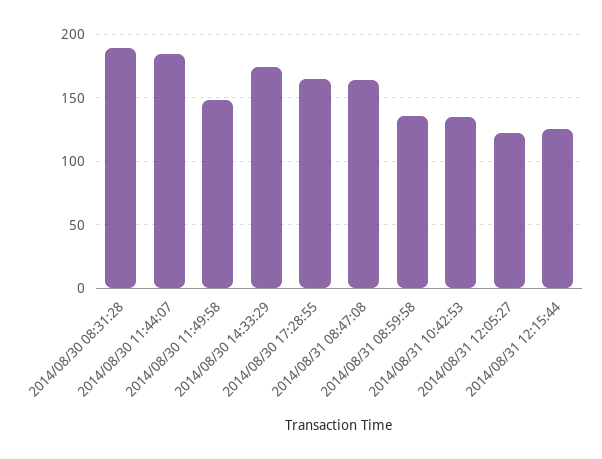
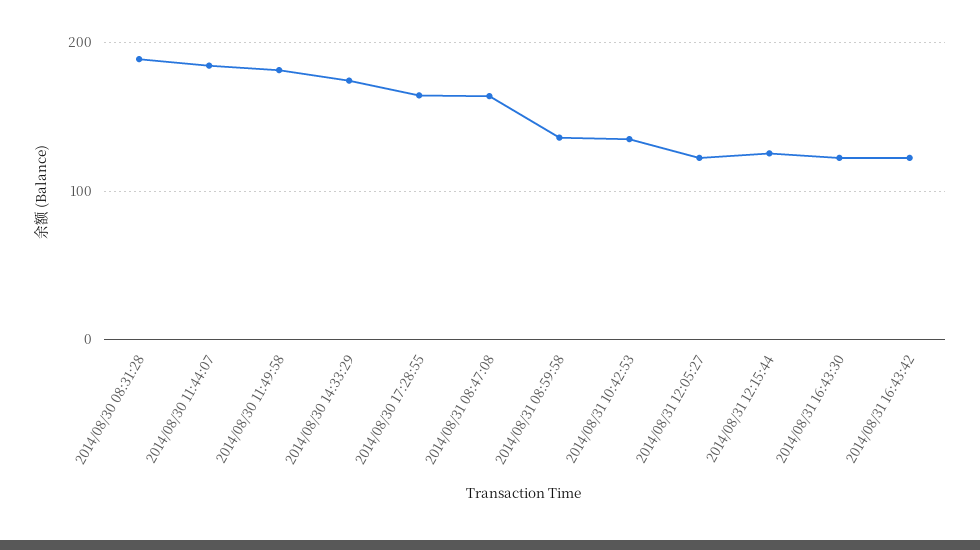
2014/08/30 11:49:58: 150 -> 180
2014/08/31 16:43:30: none -> 120
2014/08/31 16:43:42: none -> 120

